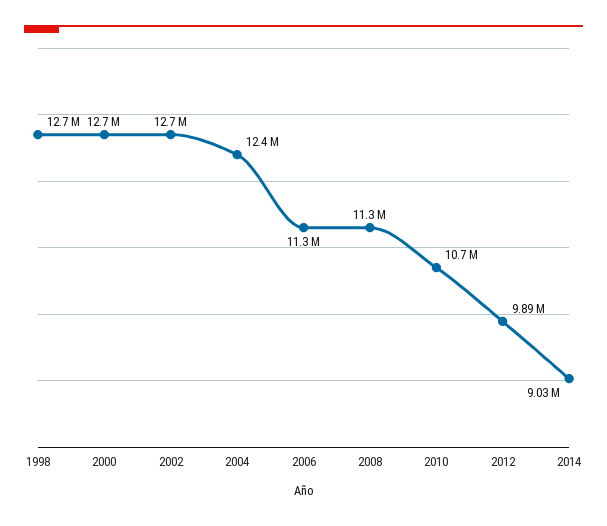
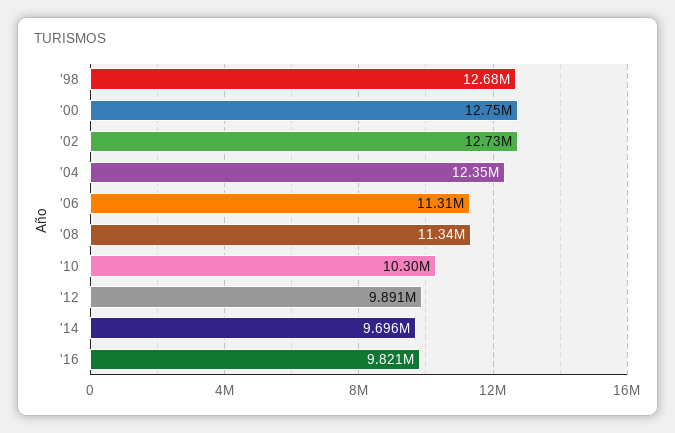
2010: 10700000 -> 10300000
2014: 9030000 -> 9696000
'16: none -> 9821000

